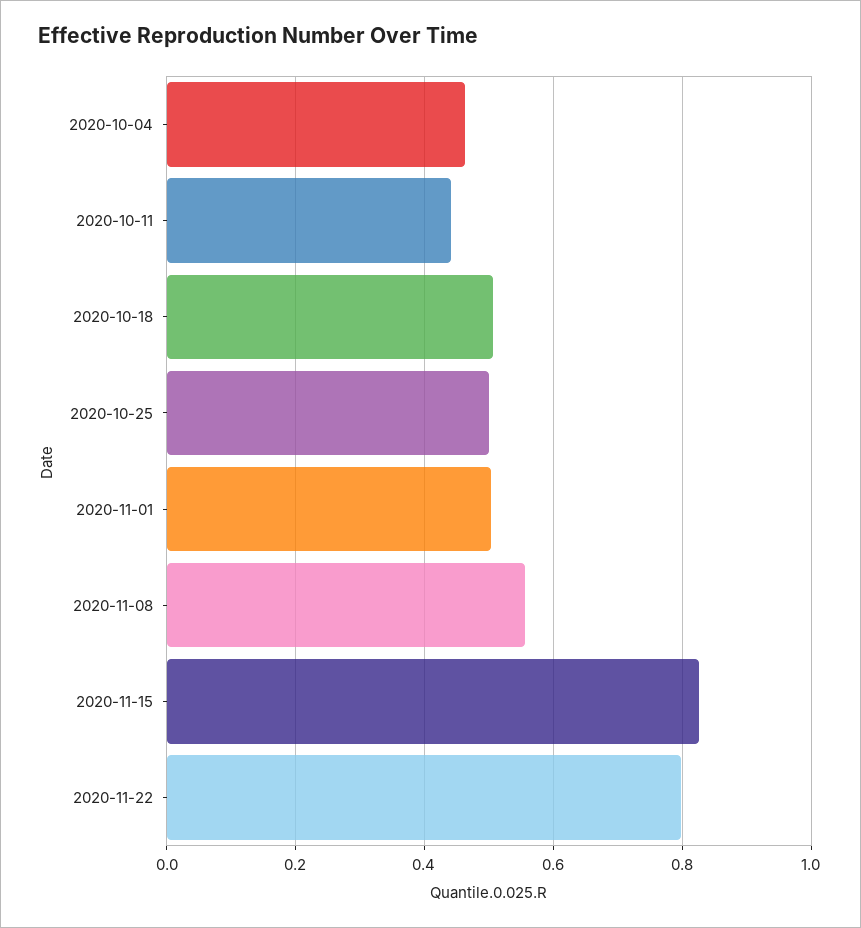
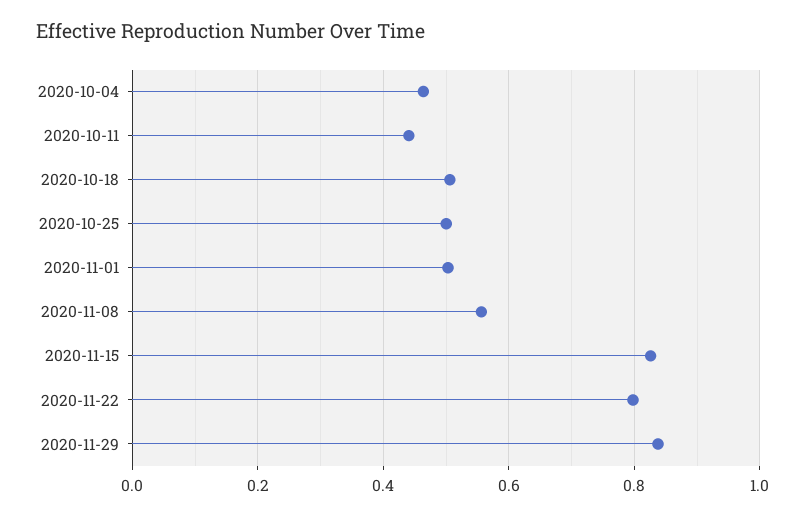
2020-11-29: none -> 0.84

